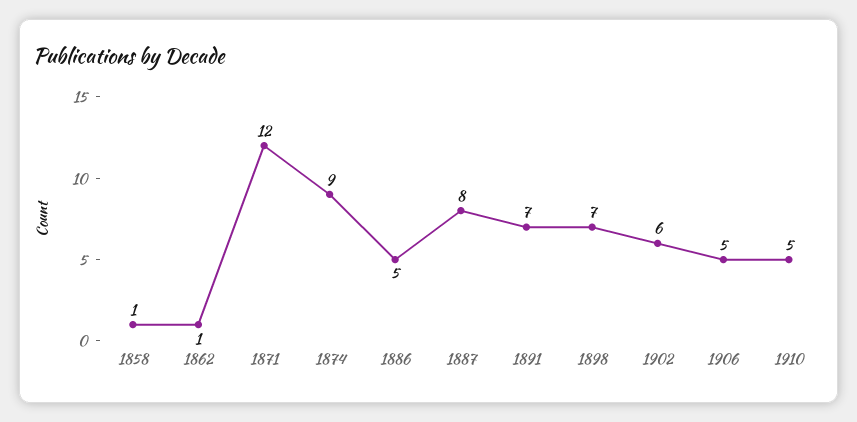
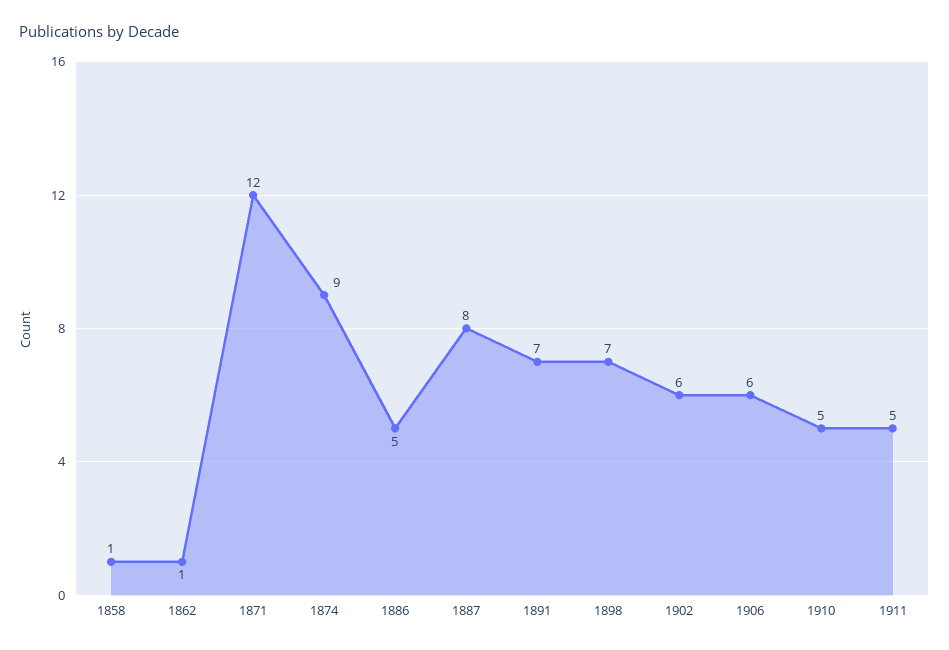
1906: 5 -> 6
1911: none -> 5

